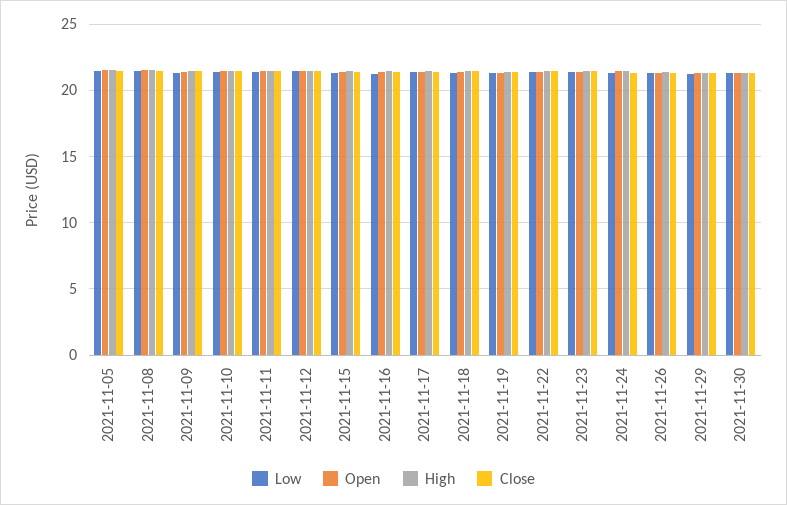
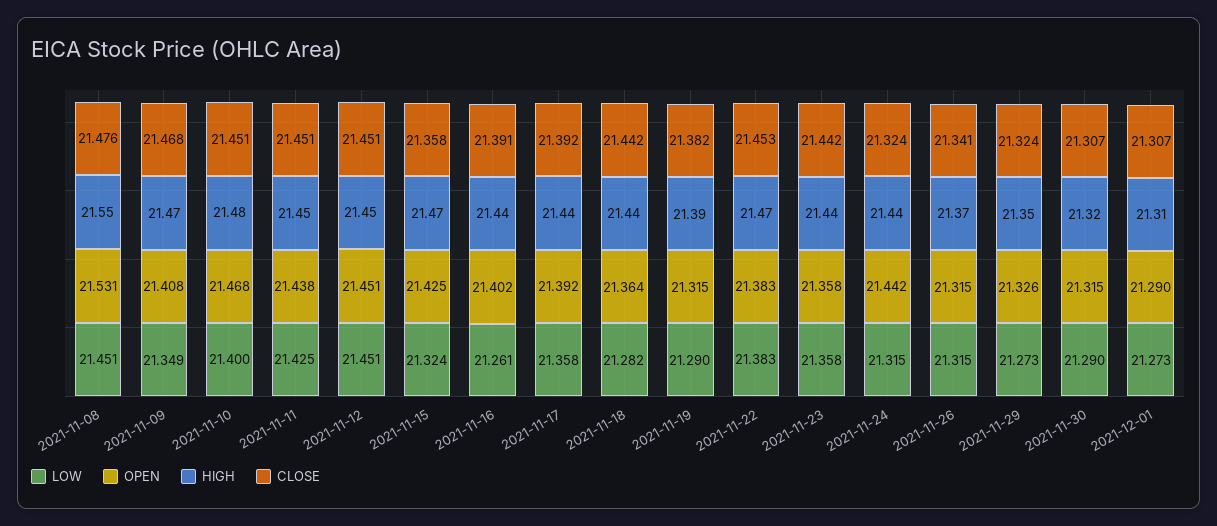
Low, 2021-11-05: 21.5 -> none
Open, 2021-11-05: 21.5 -> none
High, 2021-11-05: 21.5 -> none
Close, 2021-11-05: 21.5 -> none
Low, 2021-12-01: none -> 21.273
Open, 2021-12-01: none -> 21.29
High, 2021-12-01: none -> 21.31
Close, 2021-12-01: none -> 21.307

